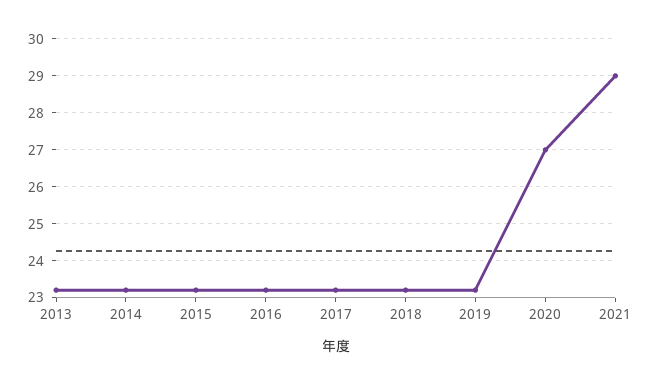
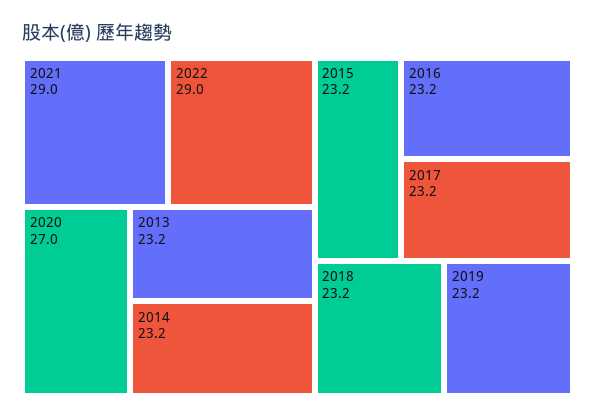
2022: none -> 29

